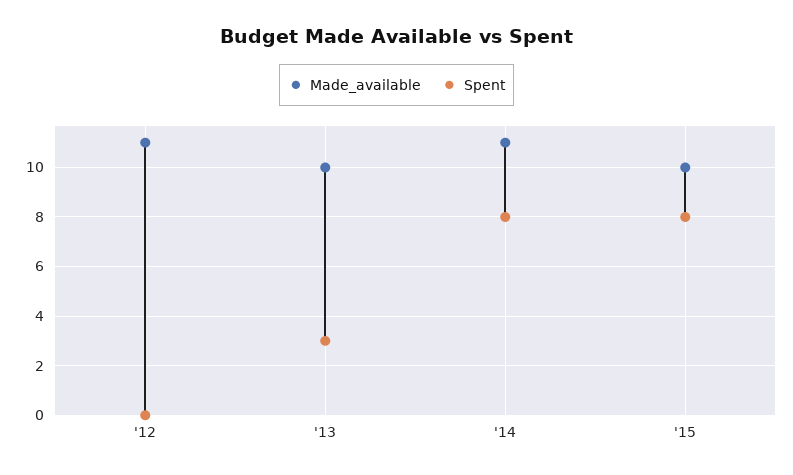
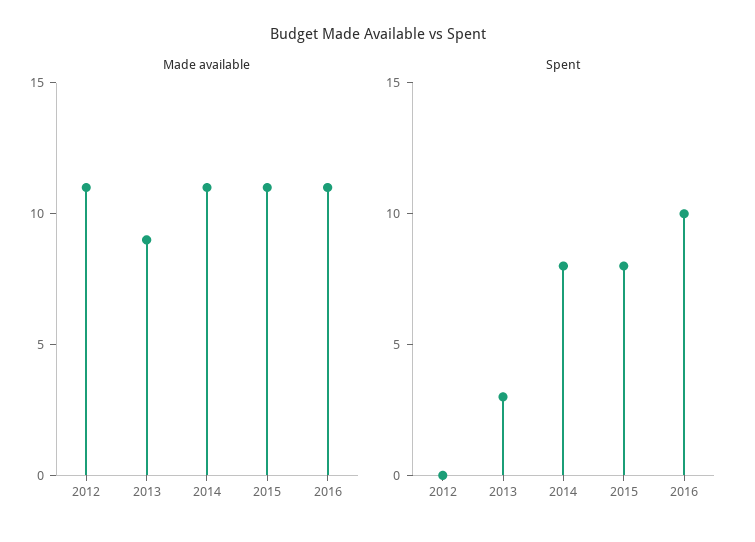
Made_available, '13: 10 -> 9
Made_available, '15: 10 -> 11
Made_available, 2016: none -> 11
Spent, 2016: none -> 10

